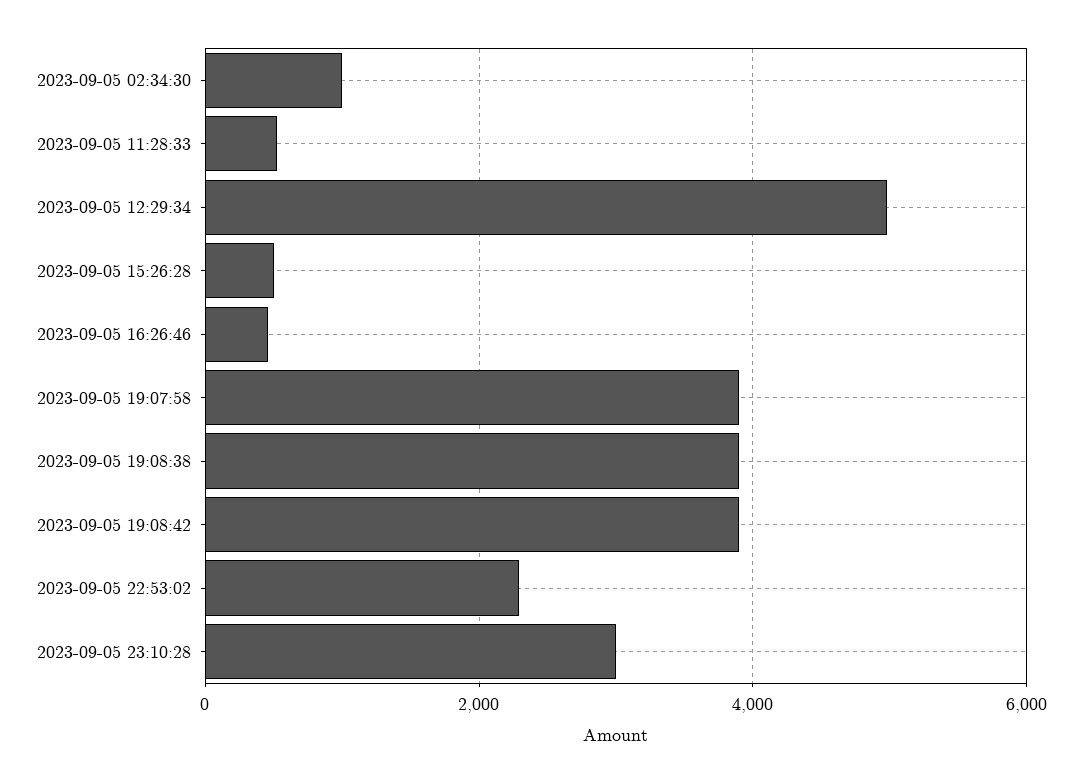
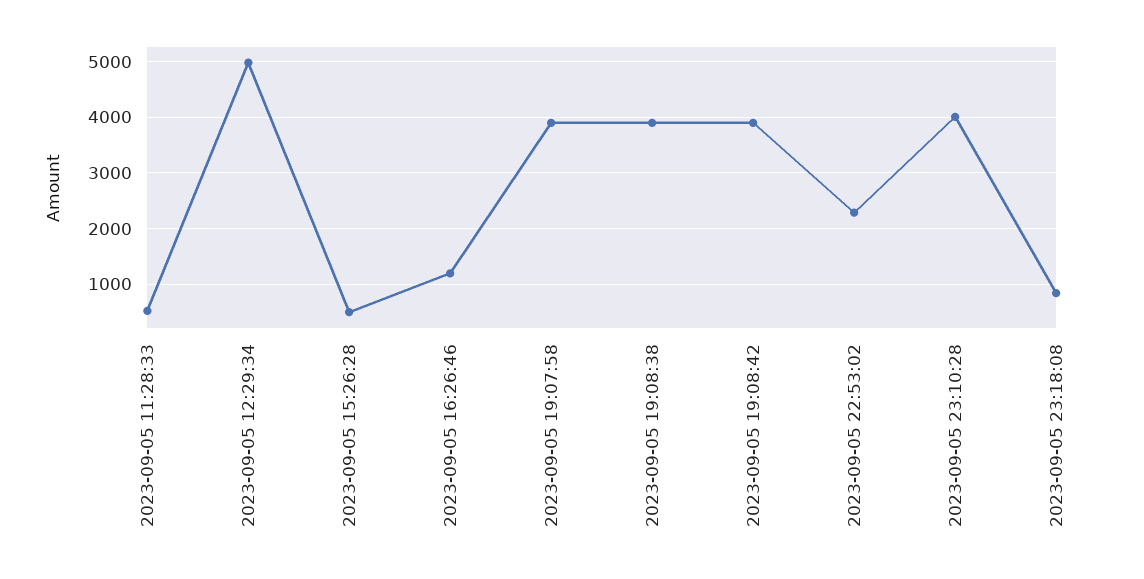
2023-09-05 02:34:30: 1000 -> none
2023-09-05 16:26:46: 400 -> 1200
2023-09-05 23:10:28: 3000 -> 4000
2023-09-05 23:18:08: none -> 800

